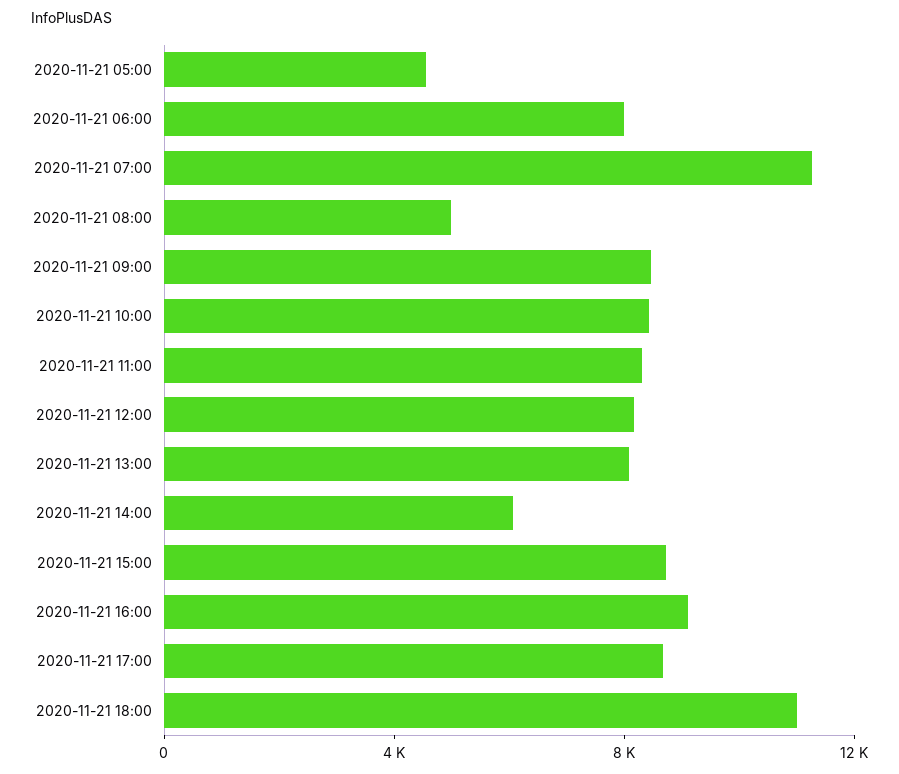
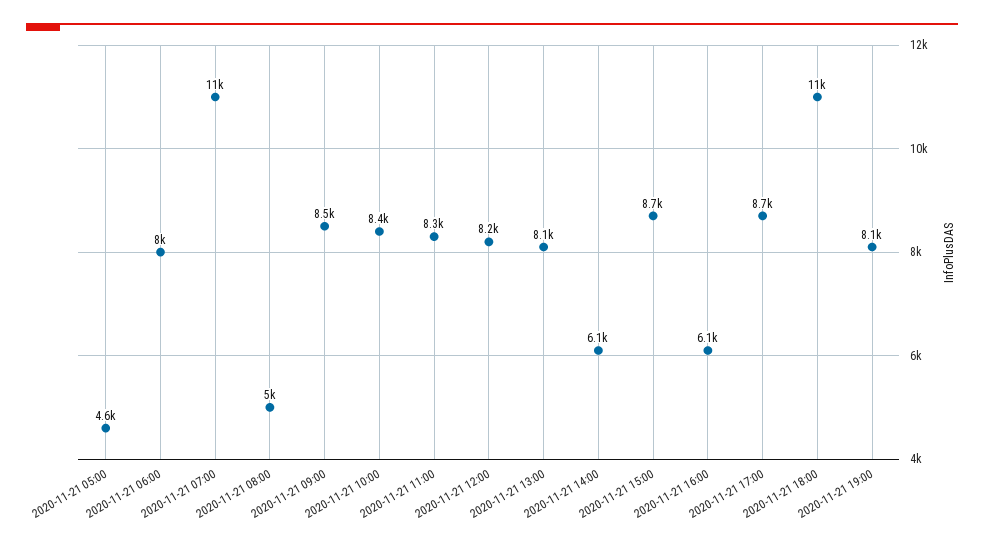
2020-11-21 16:00: 9000 -> 6100
2020-11-21 19:00: none -> 8100

